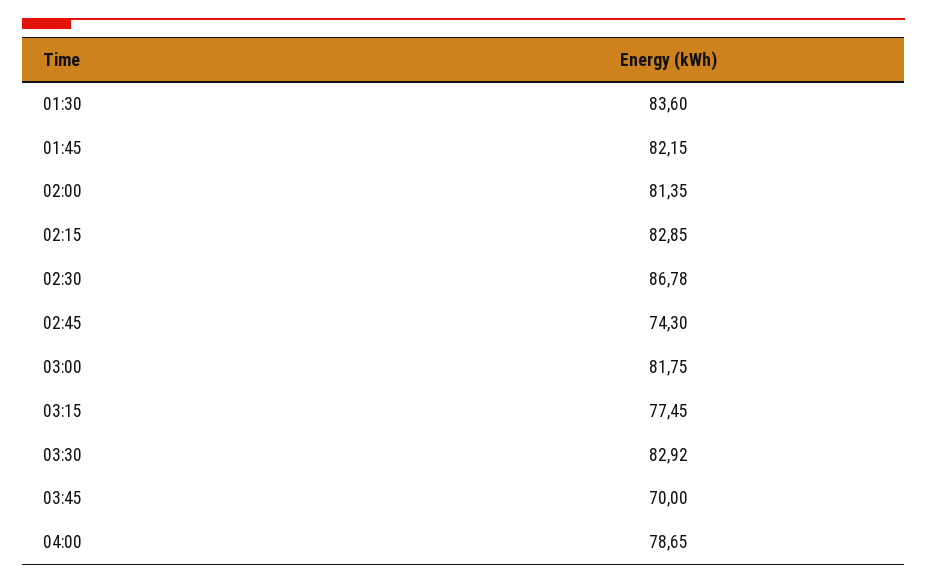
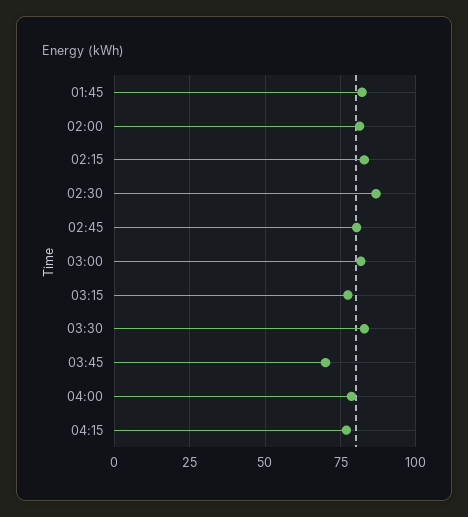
01:30: 83.6 -> none
02:45: 74.3 -> 80
04:15: none -> 77.5

